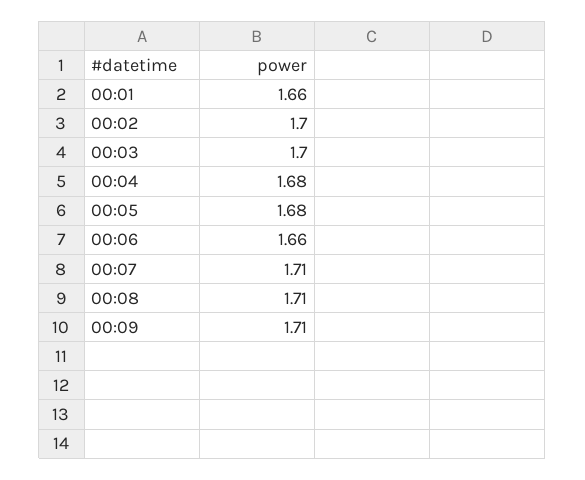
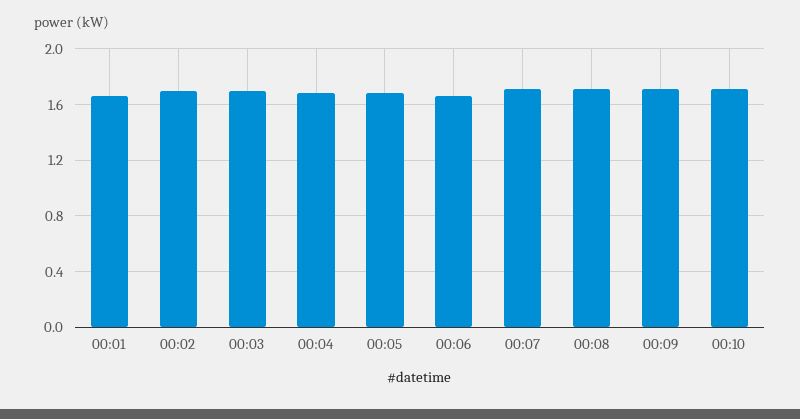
00:10: none -> 1.7

